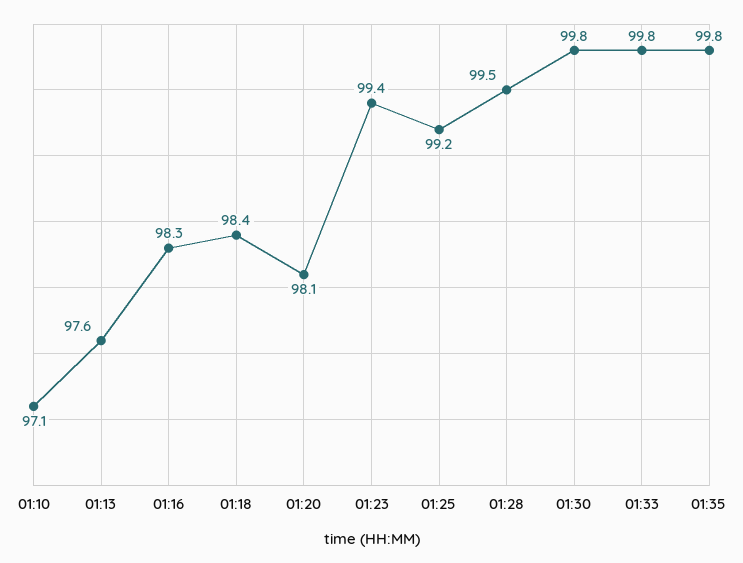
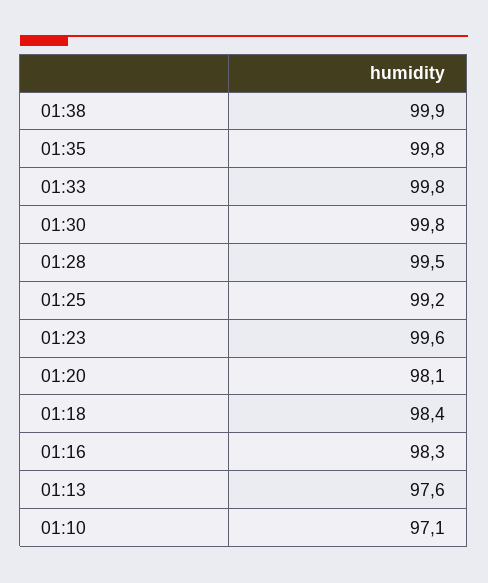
01:23: 99.4 -> 99.6
01:38: none -> 99.9

